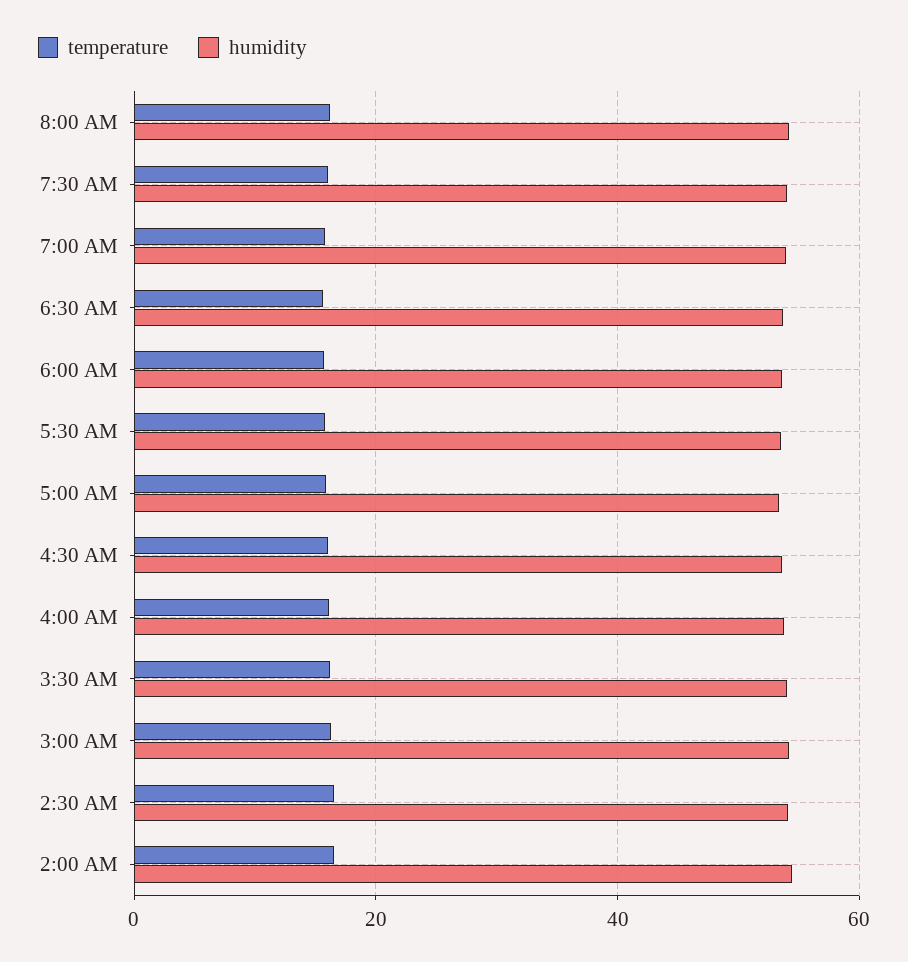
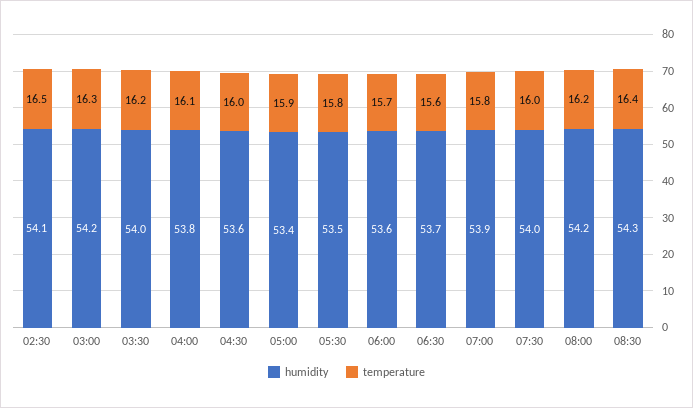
temperature, 2:00 AM: 16 -> none
humidity, 2:00 AM: 54 -> none
humidity, 08:30: none -> 54.3
temperature, 08:30: none -> 16.4

